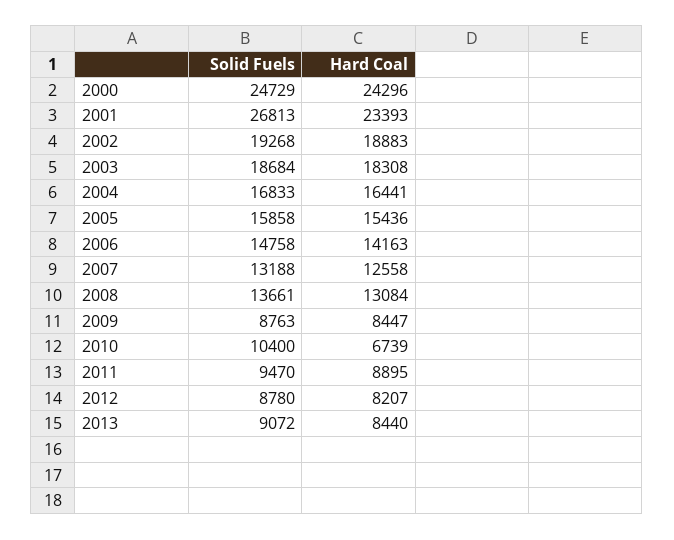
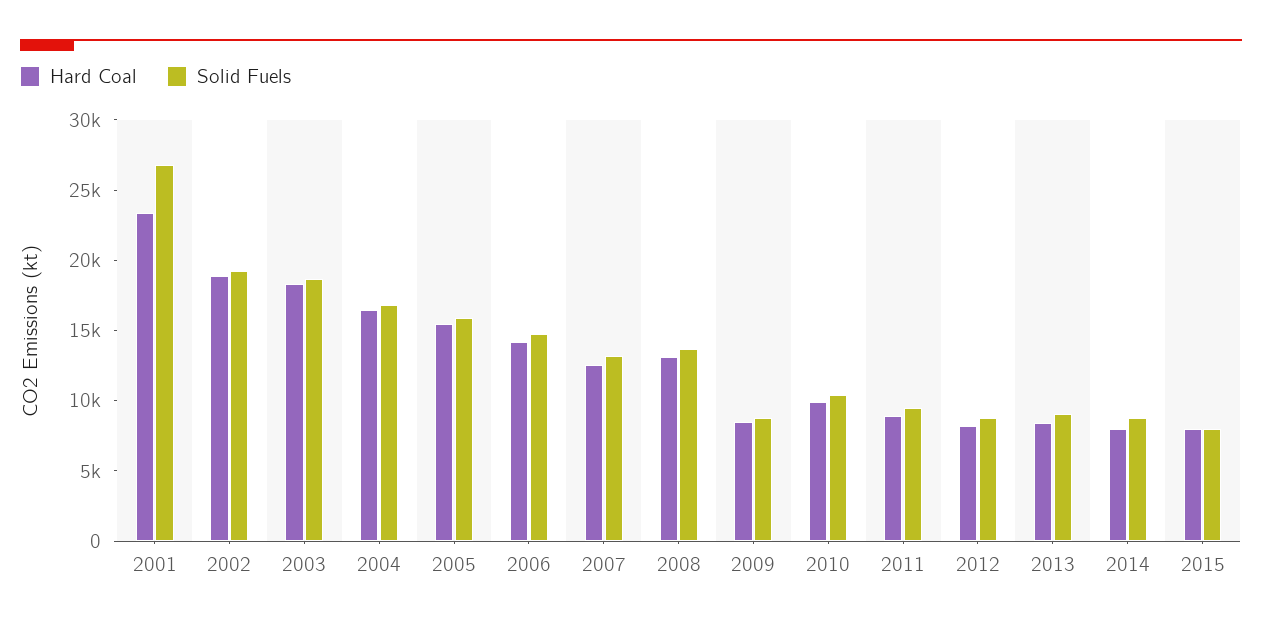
Solid Fuels, 2000: 24729 -> none
Hard Coal, 2000: 24296 -> none
Hard Coal, 2010: 6739 -> 10000
Hard Coal, 2014: none -> 8000
Solid Fuels, 2014: none -> 9000
Hard Coal, 2015: none -> 8000
Solid Fuels, 2015: none -> 8000

